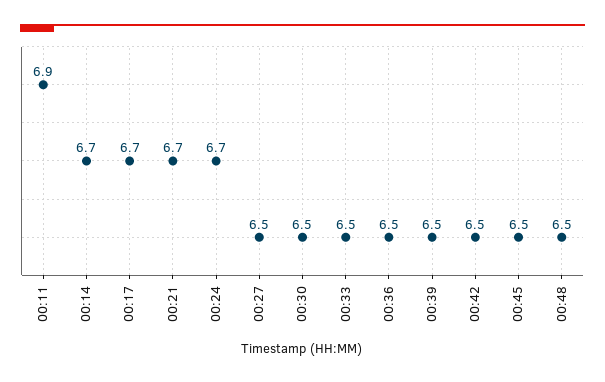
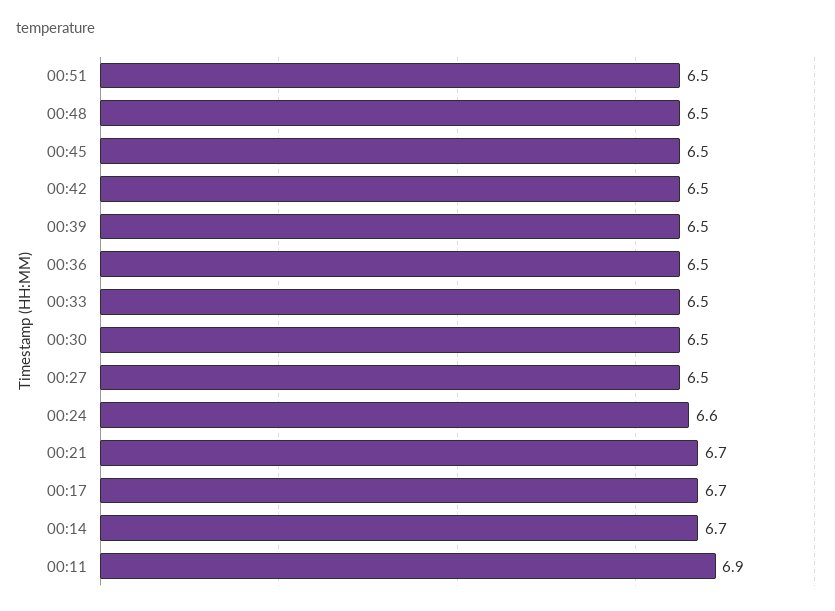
00:24: 6.7 -> 6.6
00:51: none -> 6.5

